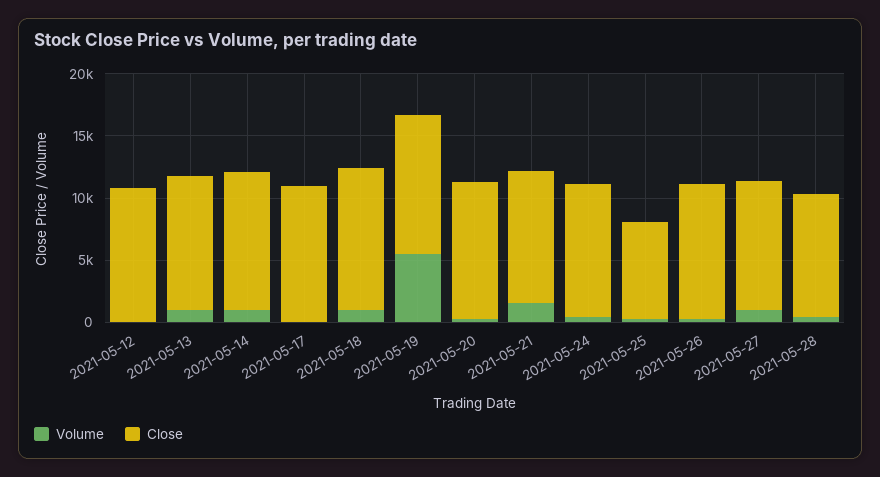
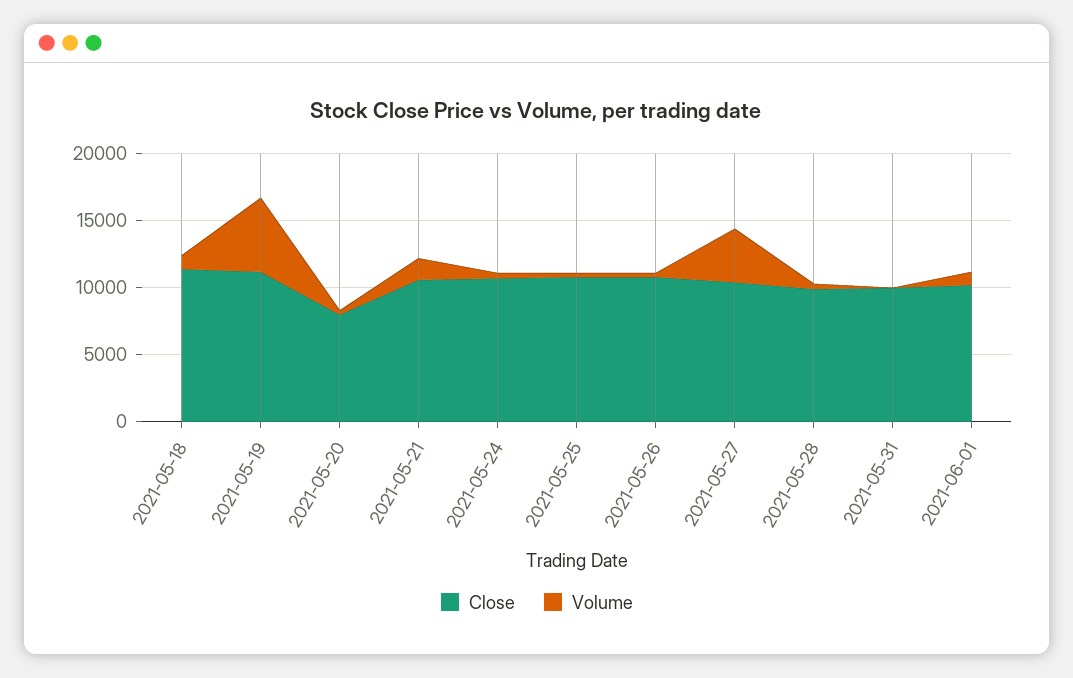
Volume, 2021-05-12: 0 -> none
Close, 2021-05-12: 11000 -> none
Volume, 2021-05-13: 1000 -> none
Close, 2021-05-13: 11000 -> none
Volume, 2021-05-14: 1000 -> none
Close, 2021-05-14: 11000 -> none
Volume, 2021-05-17: 0 -> none
Close, 2021-05-17: 11000 -> none
Close, 2021-05-20: 11000 -> 8000
Close, 2021-05-25: 8000 -> 11000
Volume, 2021-05-27: 1000 -> 4000
Close, 2021-05-31: none -> 10000
Volume, 2021-05-31: none -> 0
Close, 2021-06-01: none -> 10000
Volume, 2021-06-01: none -> 1000

